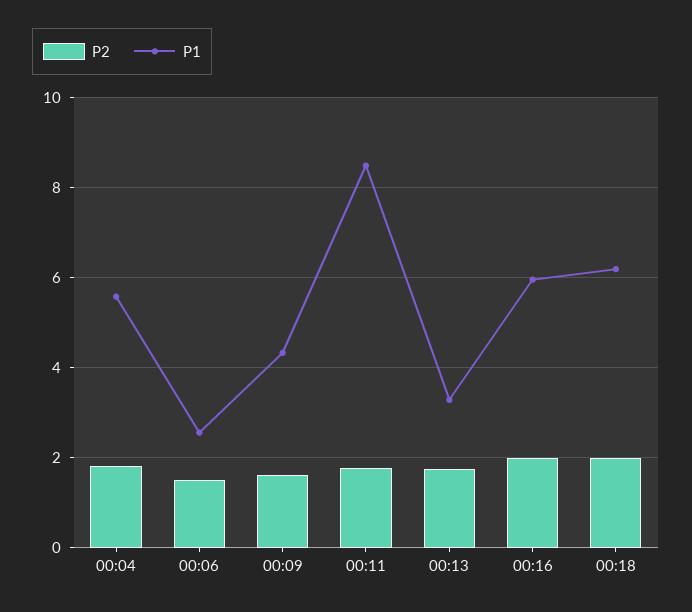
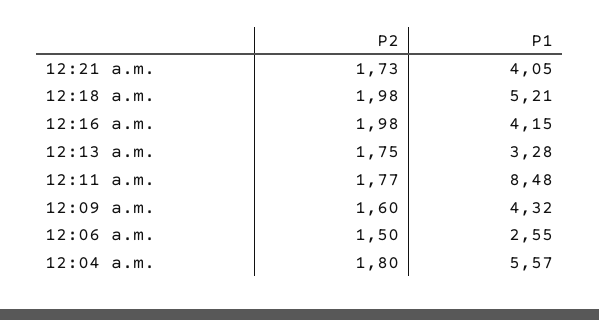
P1, 00:16: 6 -> 4.15
P1, 00:18: 6.2 -> 5.21
P2, 12:21 a.m.: none -> 1.73
P1, 12:21 a.m.: none -> 4.05

